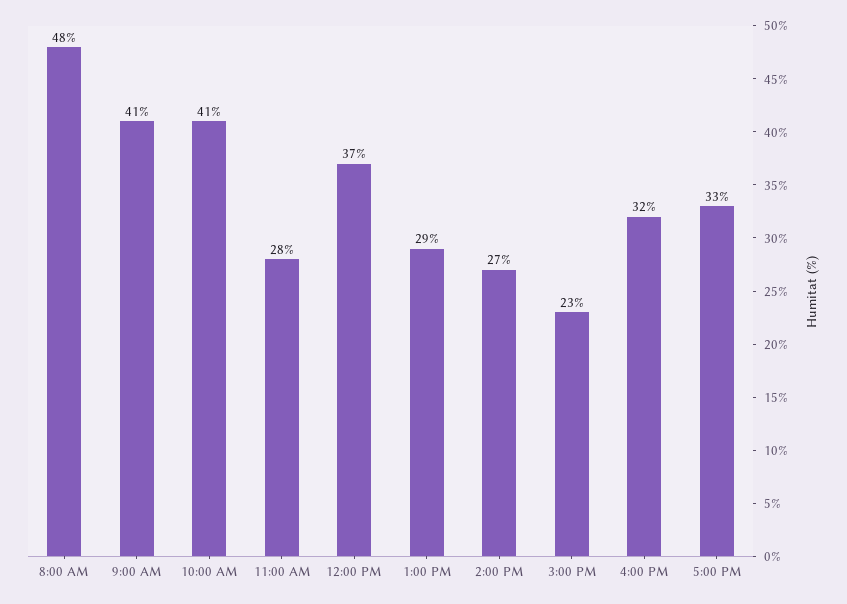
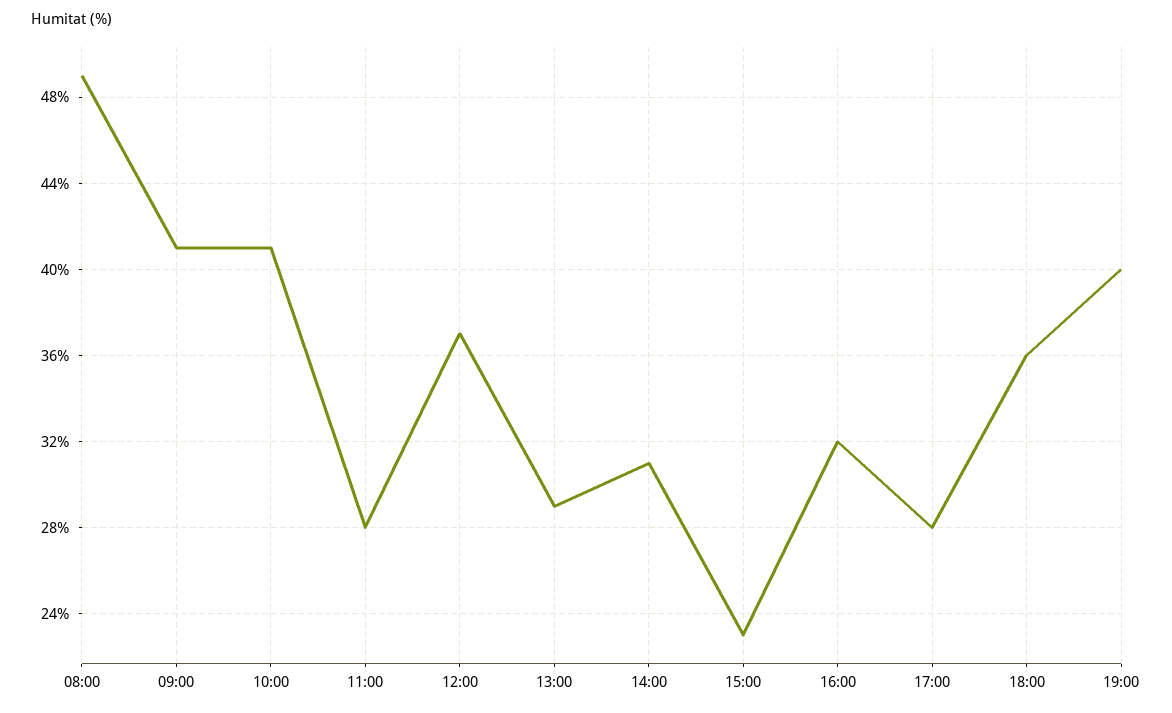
8:00 AM: 48 -> 49
2:00 PM: 27 -> 31
5:00 PM: 33 -> 28
18:00: none -> 36
19:00: none -> 40

